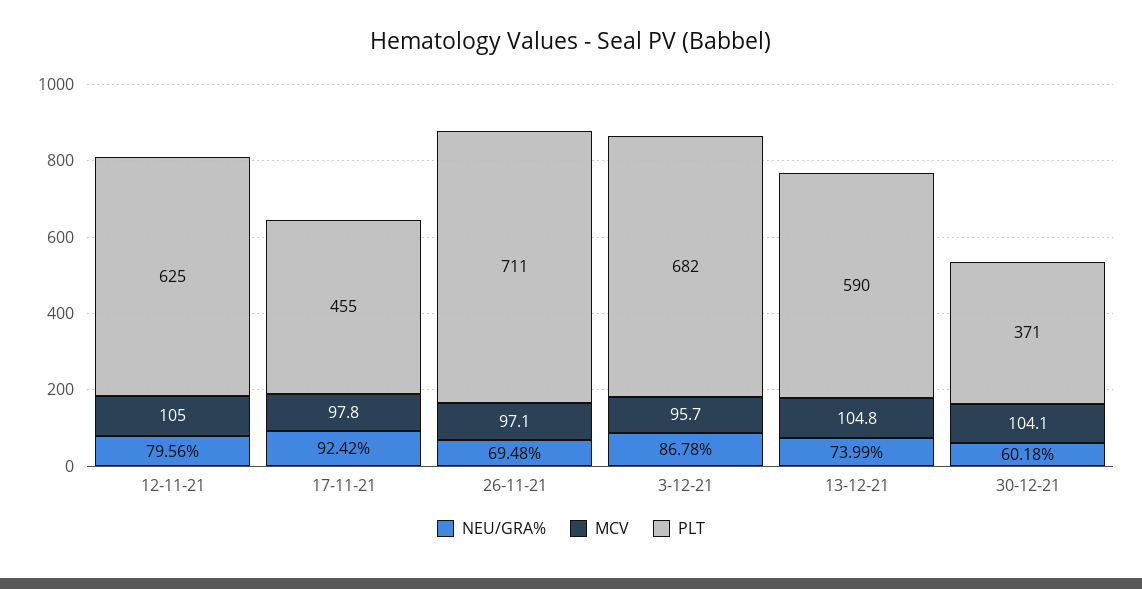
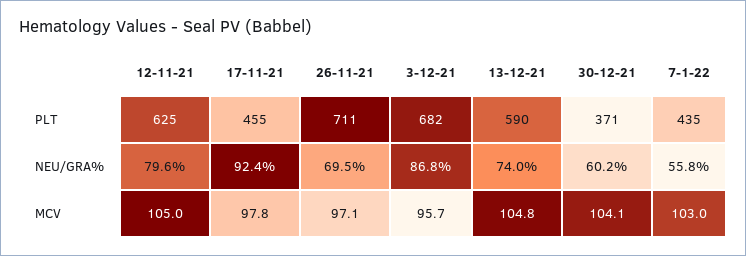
PLT, 7-1-22: none -> 435
NEU/GRA%, 7-1-22: none -> 55.8
MCV, 7-1-22: none -> 103

